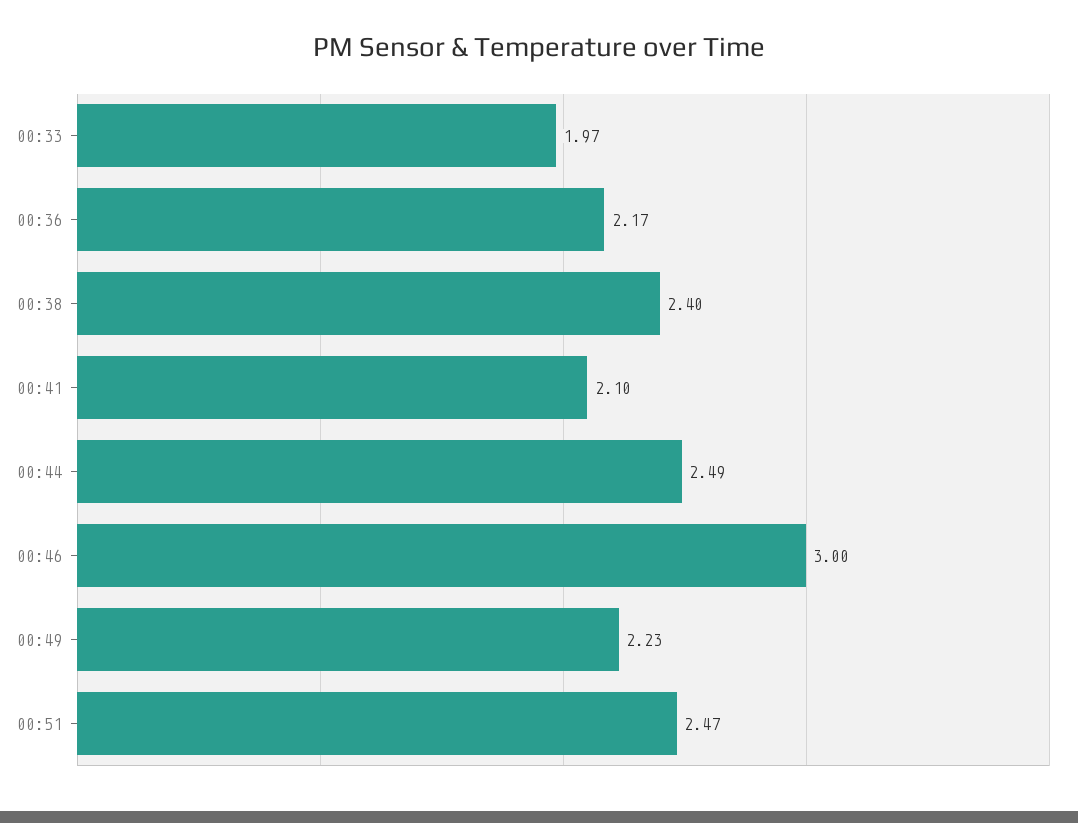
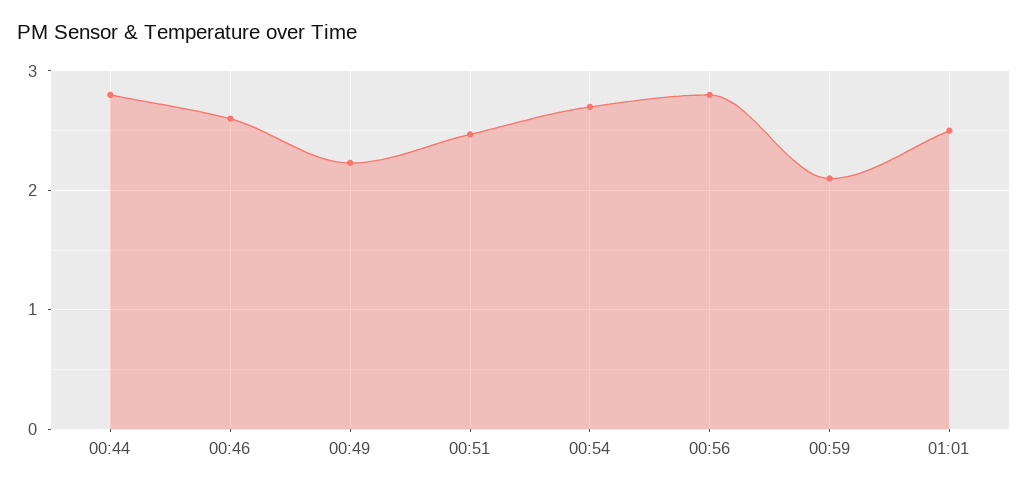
00:33: 1.97 -> none
00:36: 2.17 -> none
00:38: 2.4 -> none
00:41: 2.1 -> none
00:44: 2.49 -> 2.8
00:46: 3 -> 2.6
00:54: none -> 2.7
00:56: none -> 2.8
00:59: none -> 2.1
01:01: none -> 2.5

